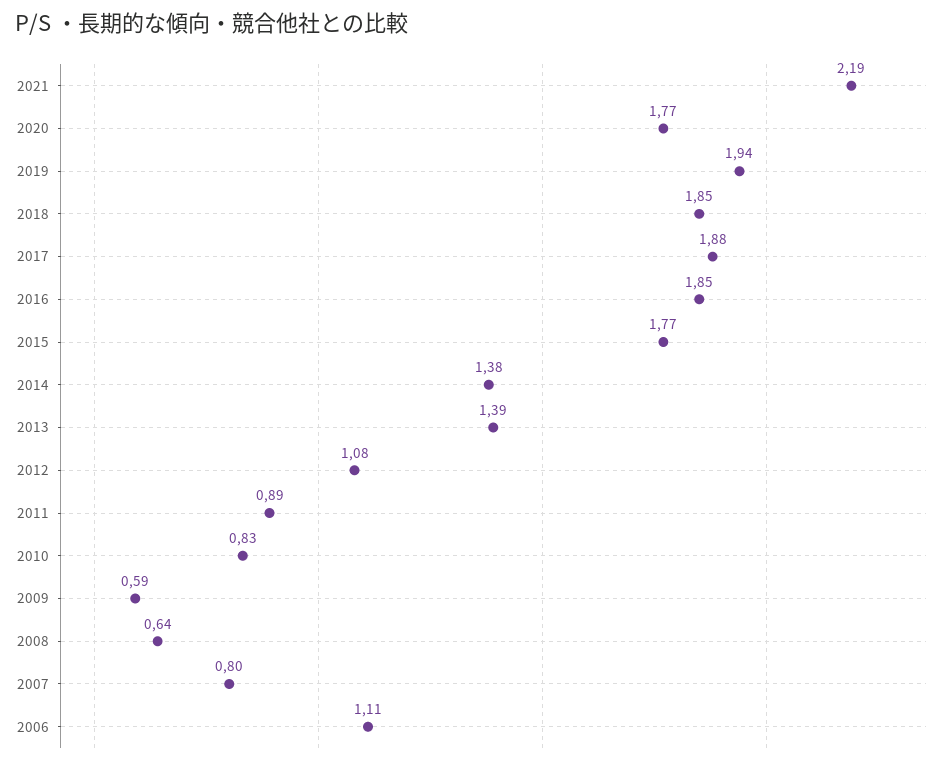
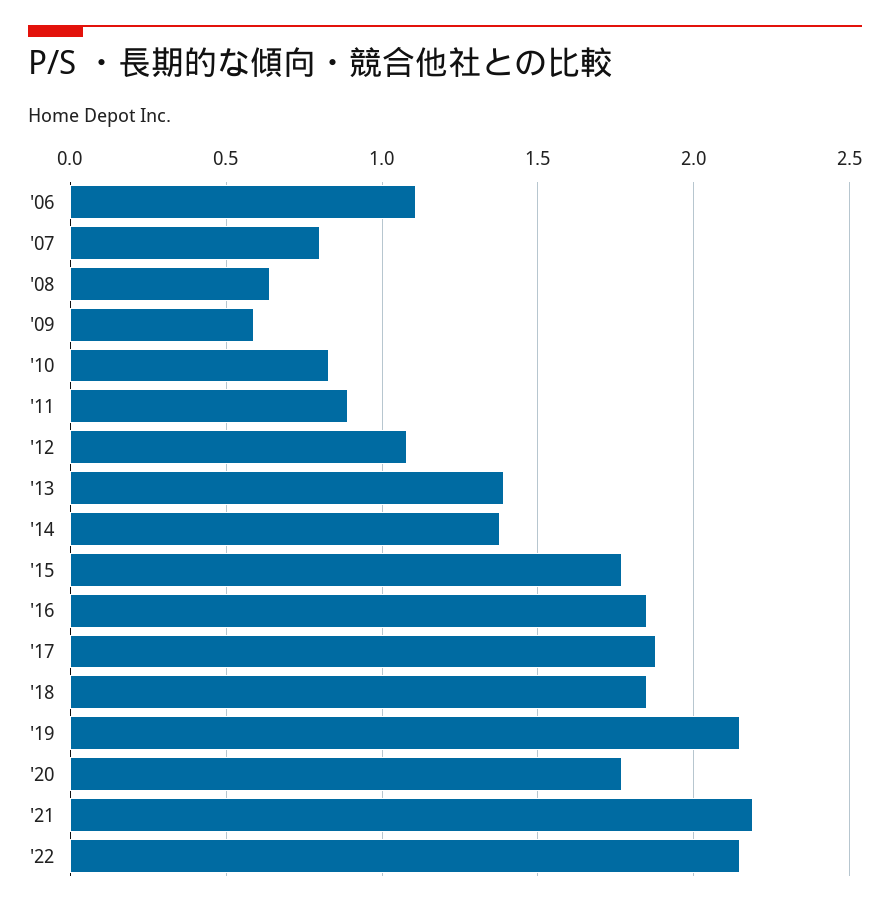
2019: 1.94 -> 2.15
'22: none -> 2.15

